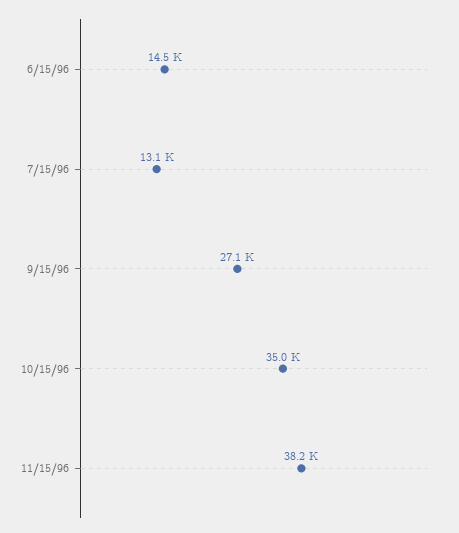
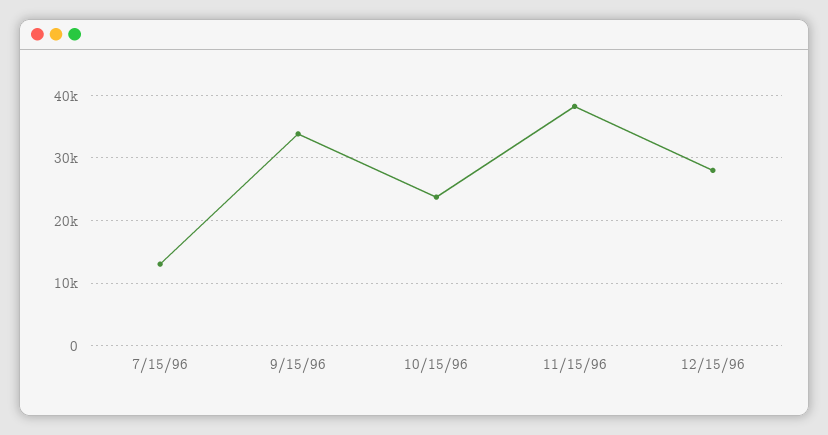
6/15/96: 14500 -> none
9/15/96: 27100 -> 34000
10/15/96: 35000 -> 24000
12/15/96: none -> 28000

